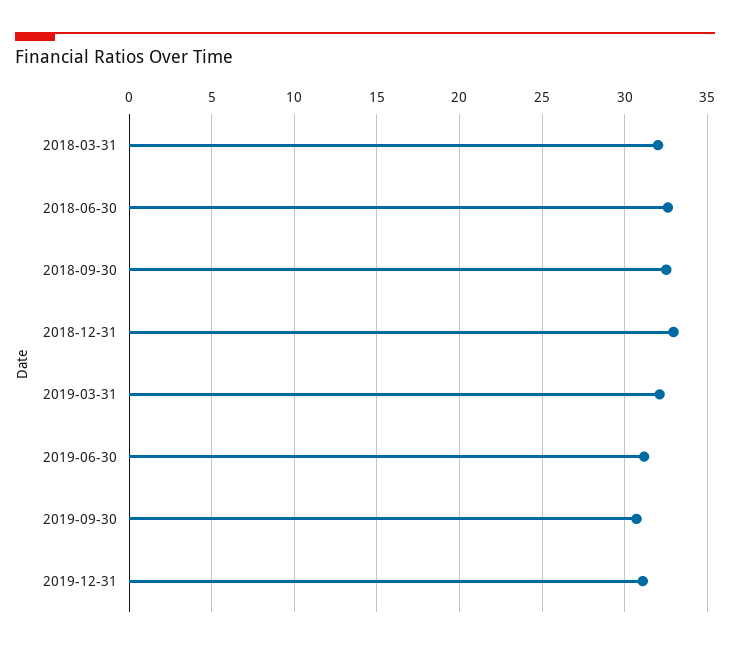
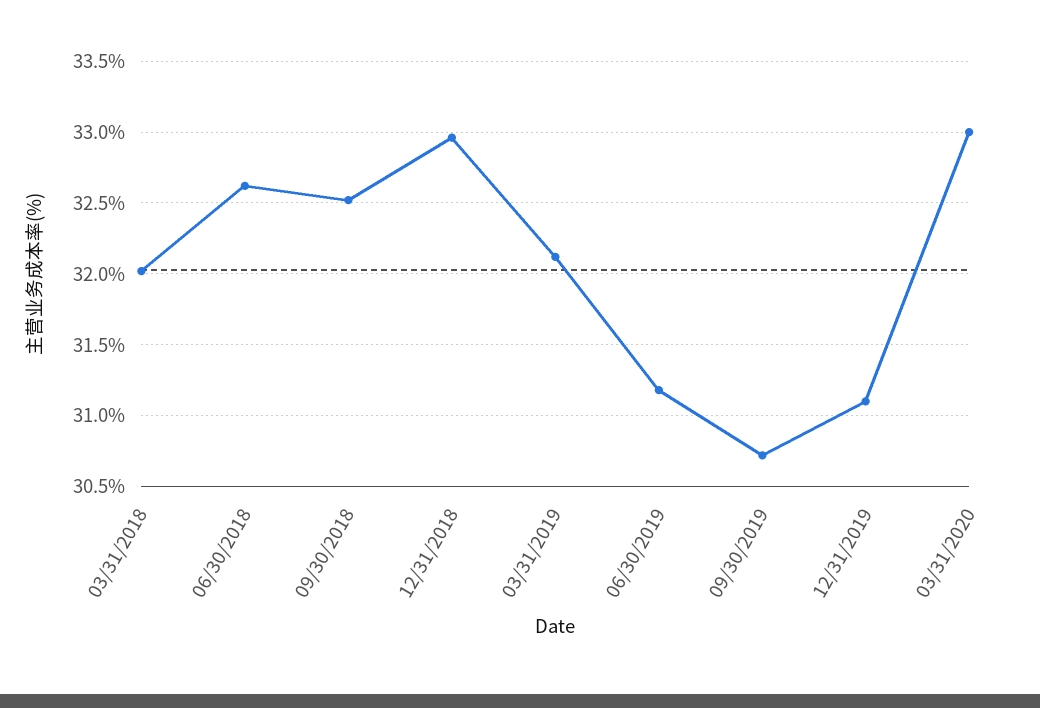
03/31/2020: none -> 33

